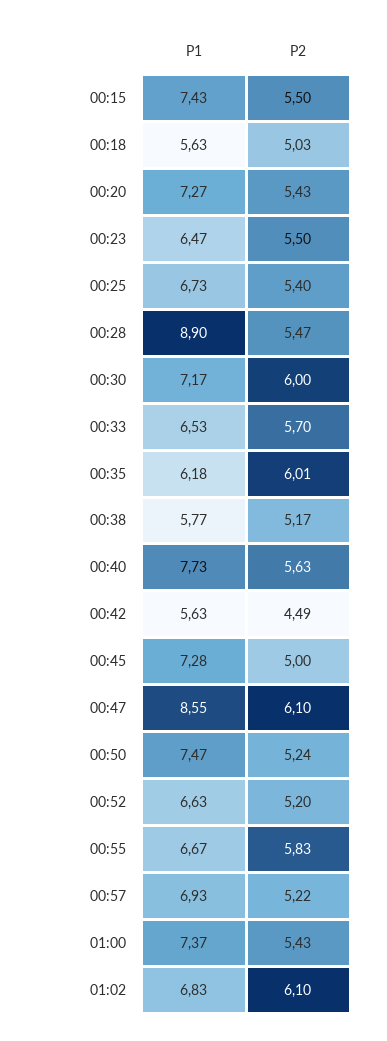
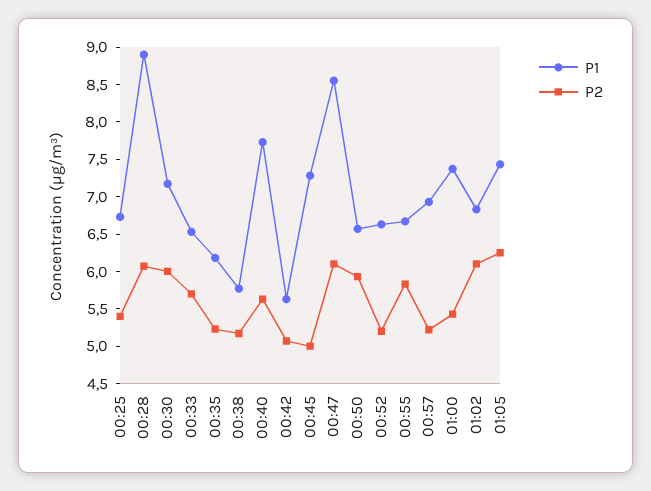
P1, 00:15: 7.43 -> none
P2, 00:15: 5.5 -> none
P1, 00:18: 5.63 -> none
P2, 00:18: 5.03 -> none
P1, 00:20: 7.27 -> none
P2, 00:20: 5.43 -> none
P1, 00:23: 6.47 -> none
P2, 00:23: 5.5 -> none
P2, 00:28: 5.47 -> 6
P2, 00:35: 6.01 -> 5.25
P2, 00:42: 4.49 -> 5
P1, 00:50: 7.47 -> 6.5
P2, 00:50: 5.24 -> 6
P1, 01:05: none -> 7.5
P2, 01:05: none -> 6.25

